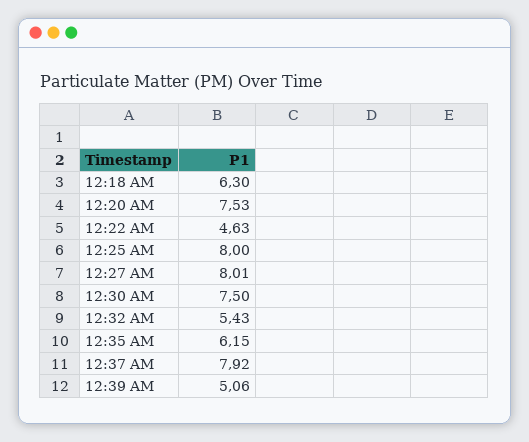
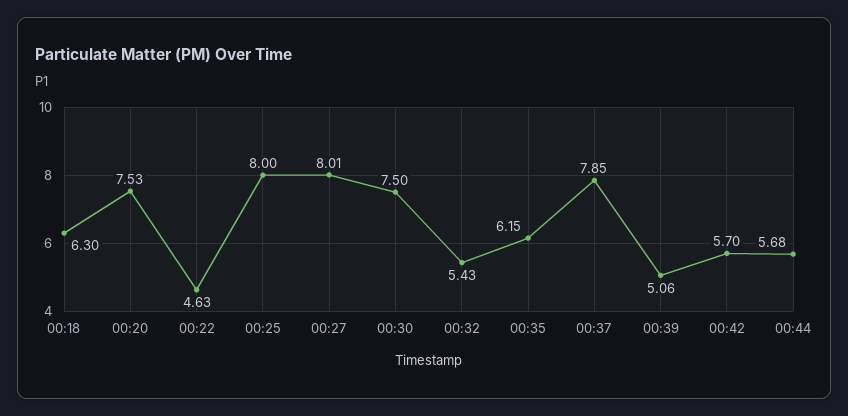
12:37 AM: 7.92 -> 7.85
00:42: none -> 5.7
00:44: none -> 5.68

